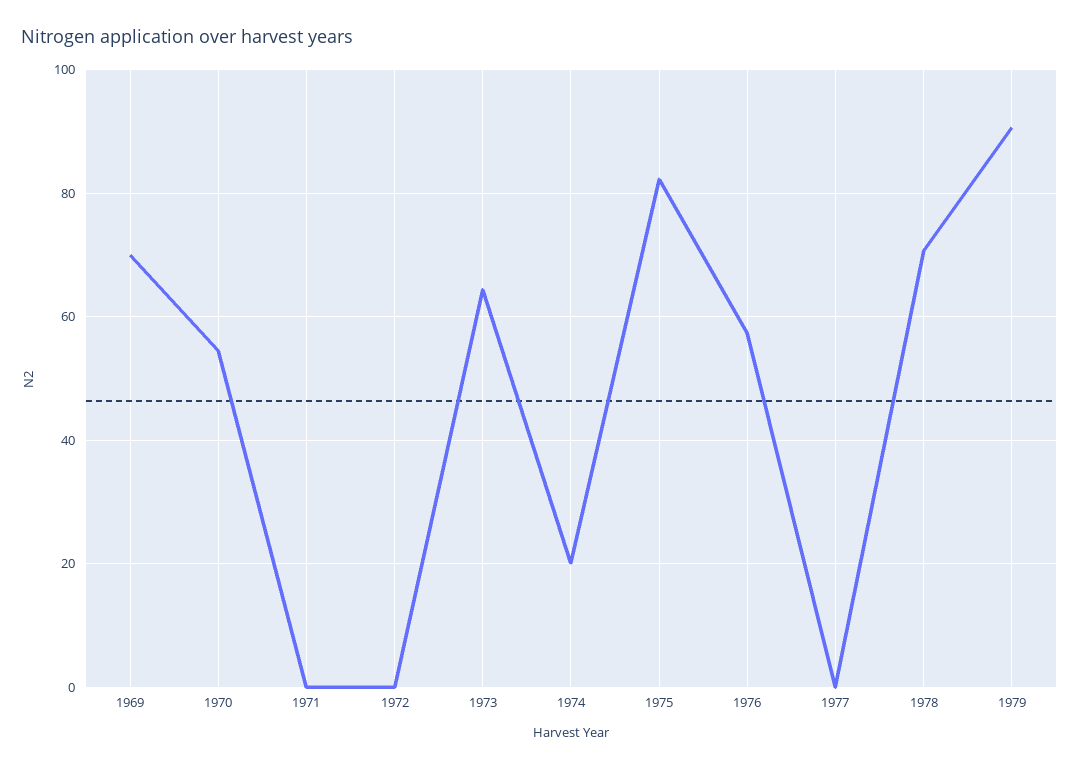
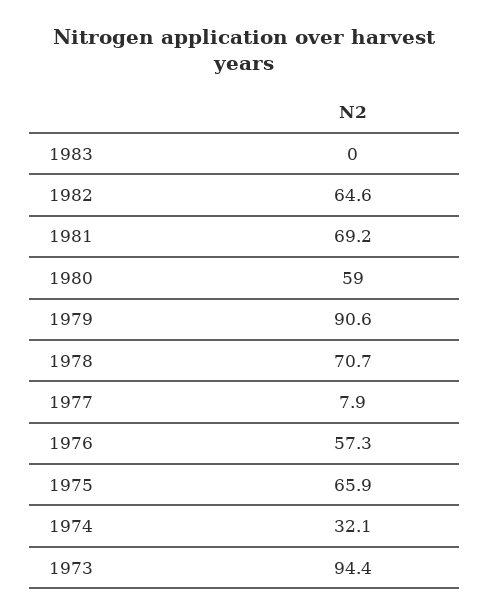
1969: 70 -> none
1970: 54 -> none
1971: 0 -> none
1972: 0 -> none
1973: 64 -> 94.4
1974: 20 -> 32.1
1975: 82 -> 65.9
1977: 0 -> 7.9
1983: none -> 0
1982: none -> 64.6
1981: none -> 69.2
1980: none -> 59

